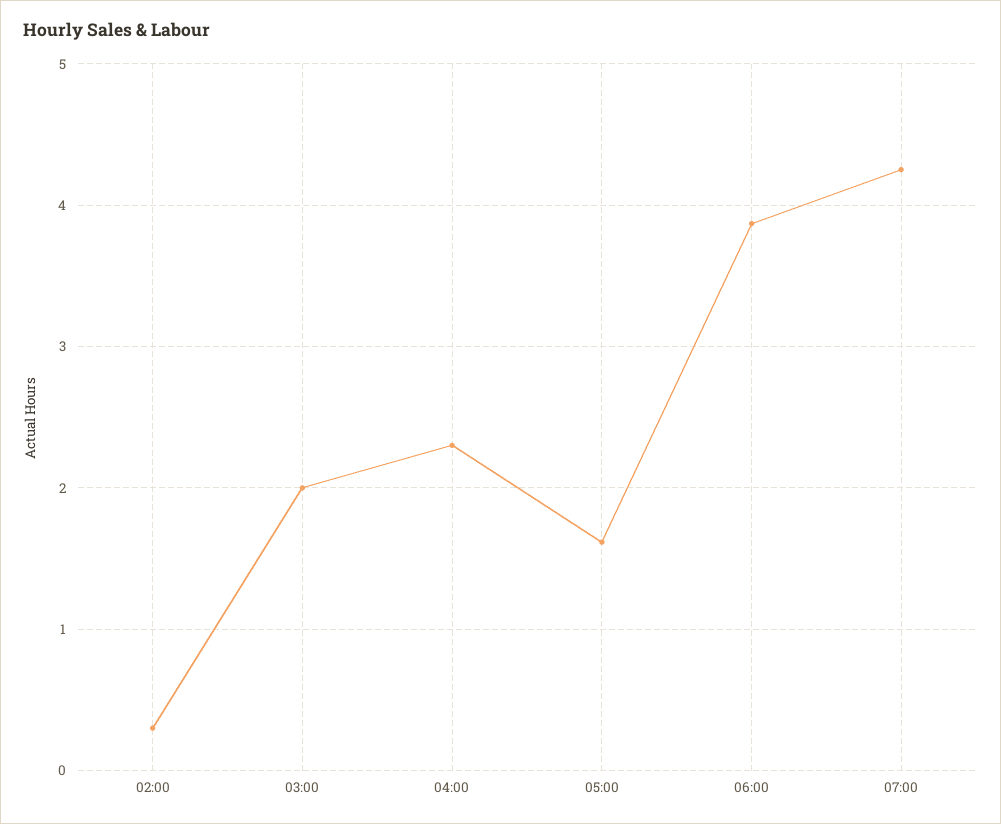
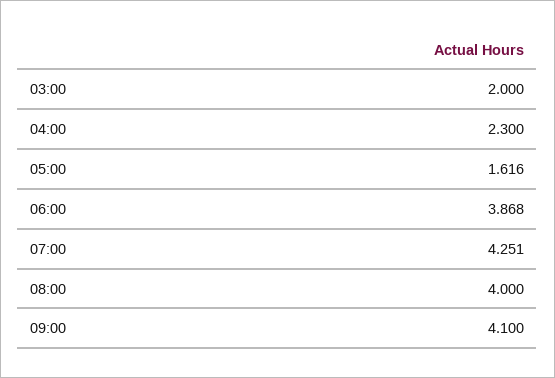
02:00: 0.3 -> none
08:00: none -> 4
09:00: none -> 4.1

